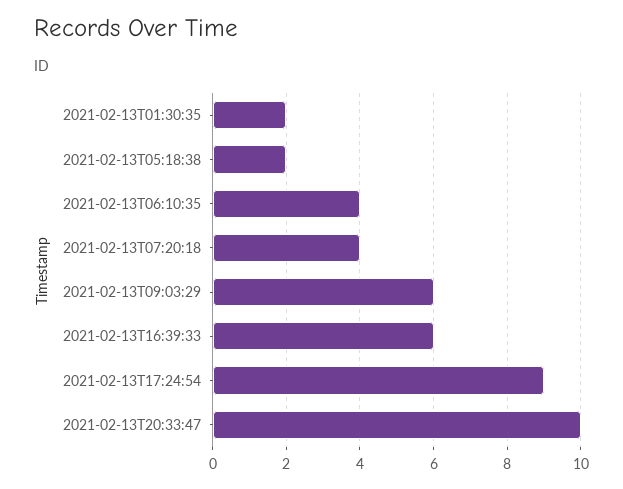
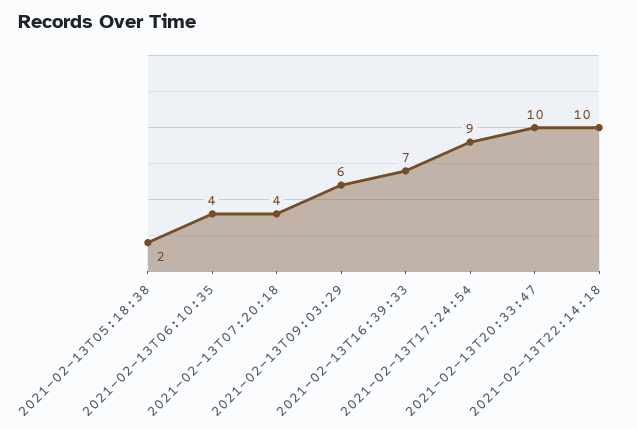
2021-02-13T01:30:35: 2 -> none
2021-02-13T16:39:33: 6 -> 7
2021-02-13T22:14:18: none -> 10

